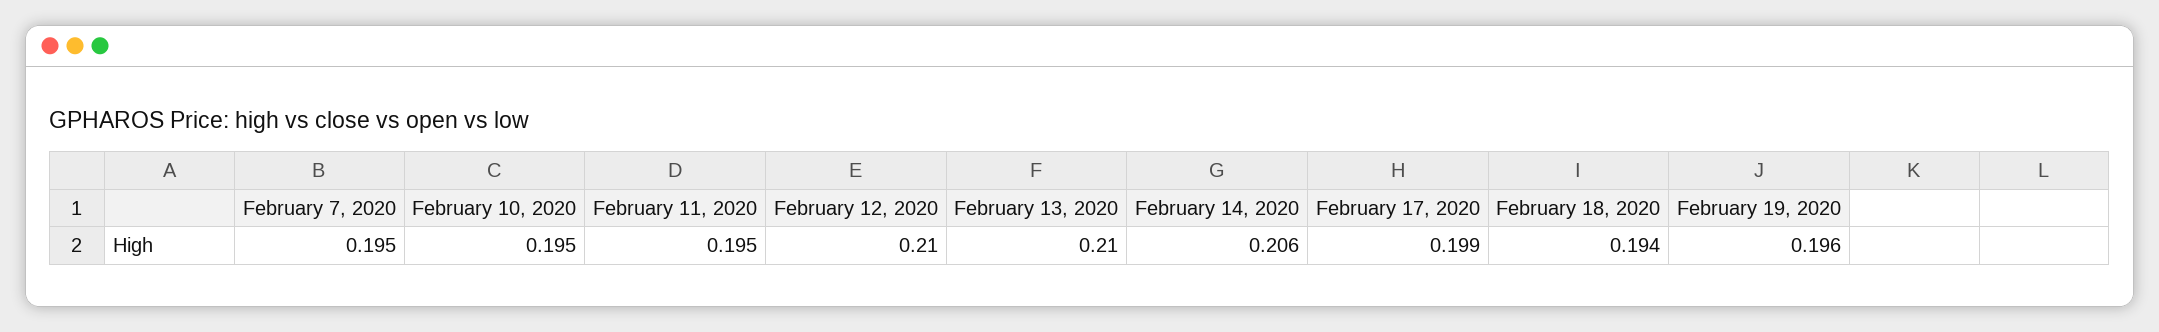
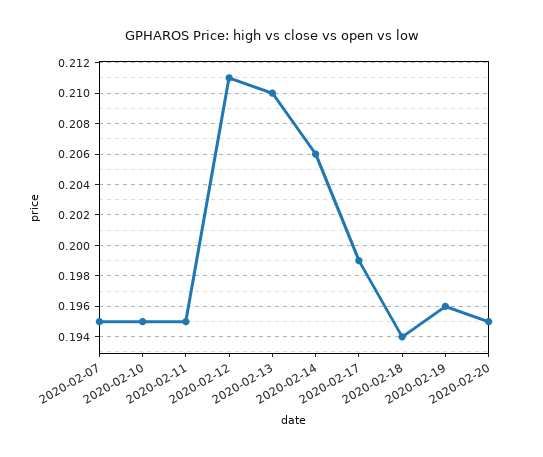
February 12, 2020: 0.21 -> 0.211
2020-02-20: none -> 0.195

